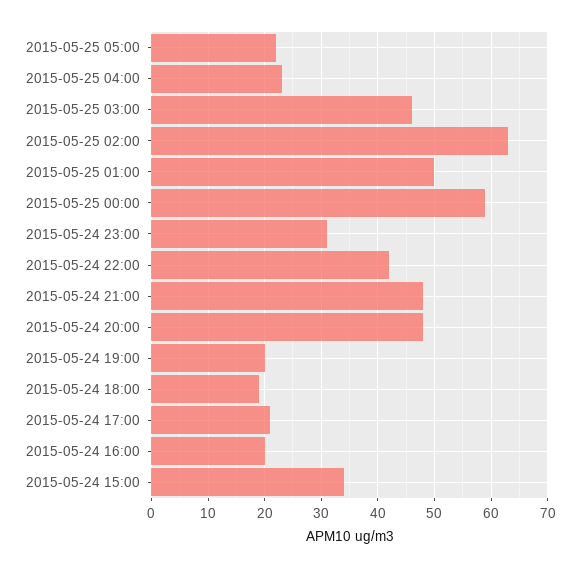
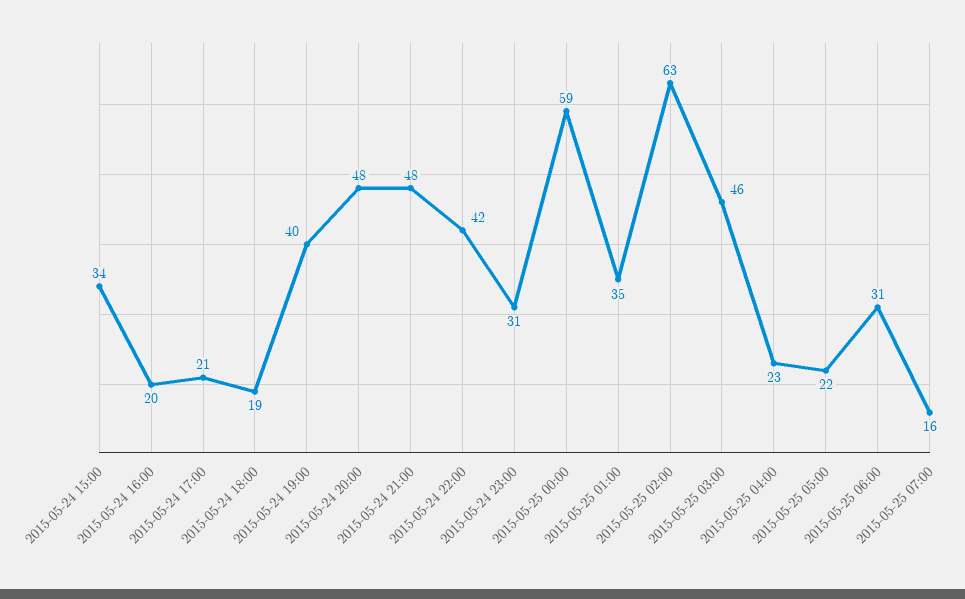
2015-05-25 01:00: 50 -> 35
2015-05-24 19:00: 20 -> 40
2015-05-25 06:00: none -> 31
2015-05-25 07:00: none -> 16

